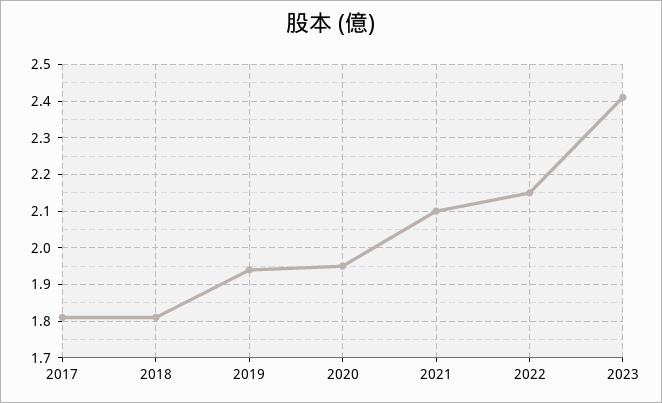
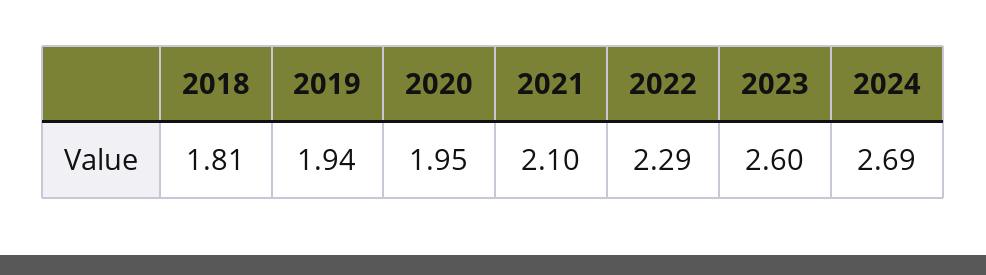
2017: 1.8 -> none
2022: 2.15 -> 2.29
2023: 2.4 -> 2.6
2024: none -> 2.69

